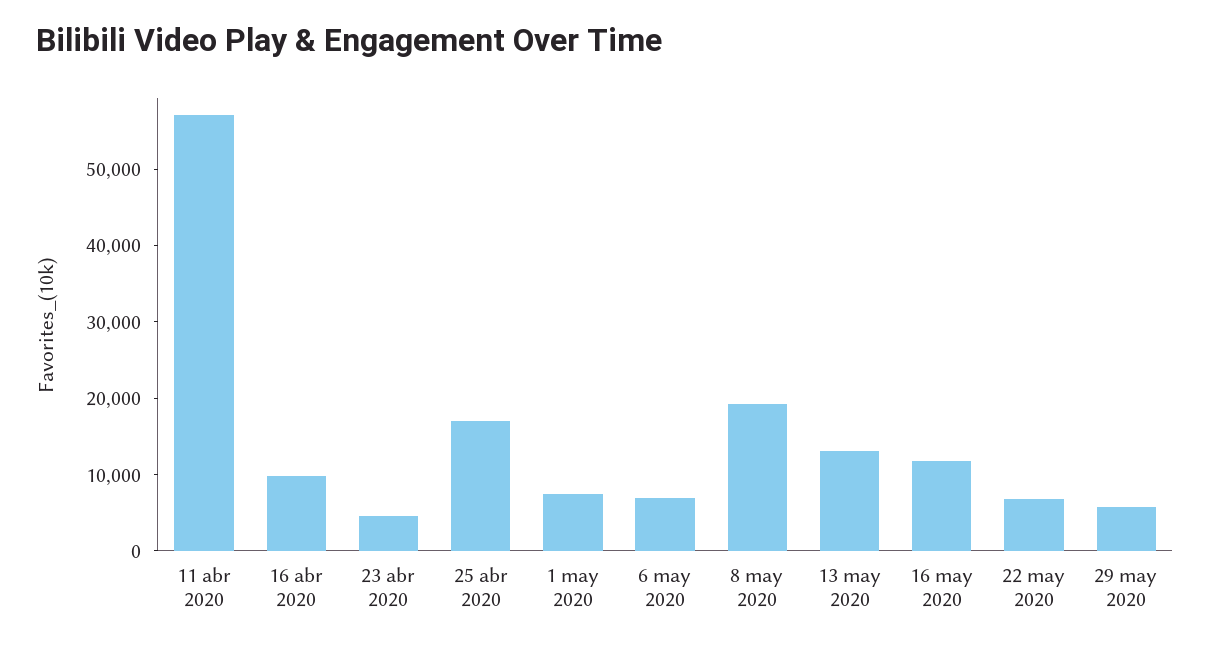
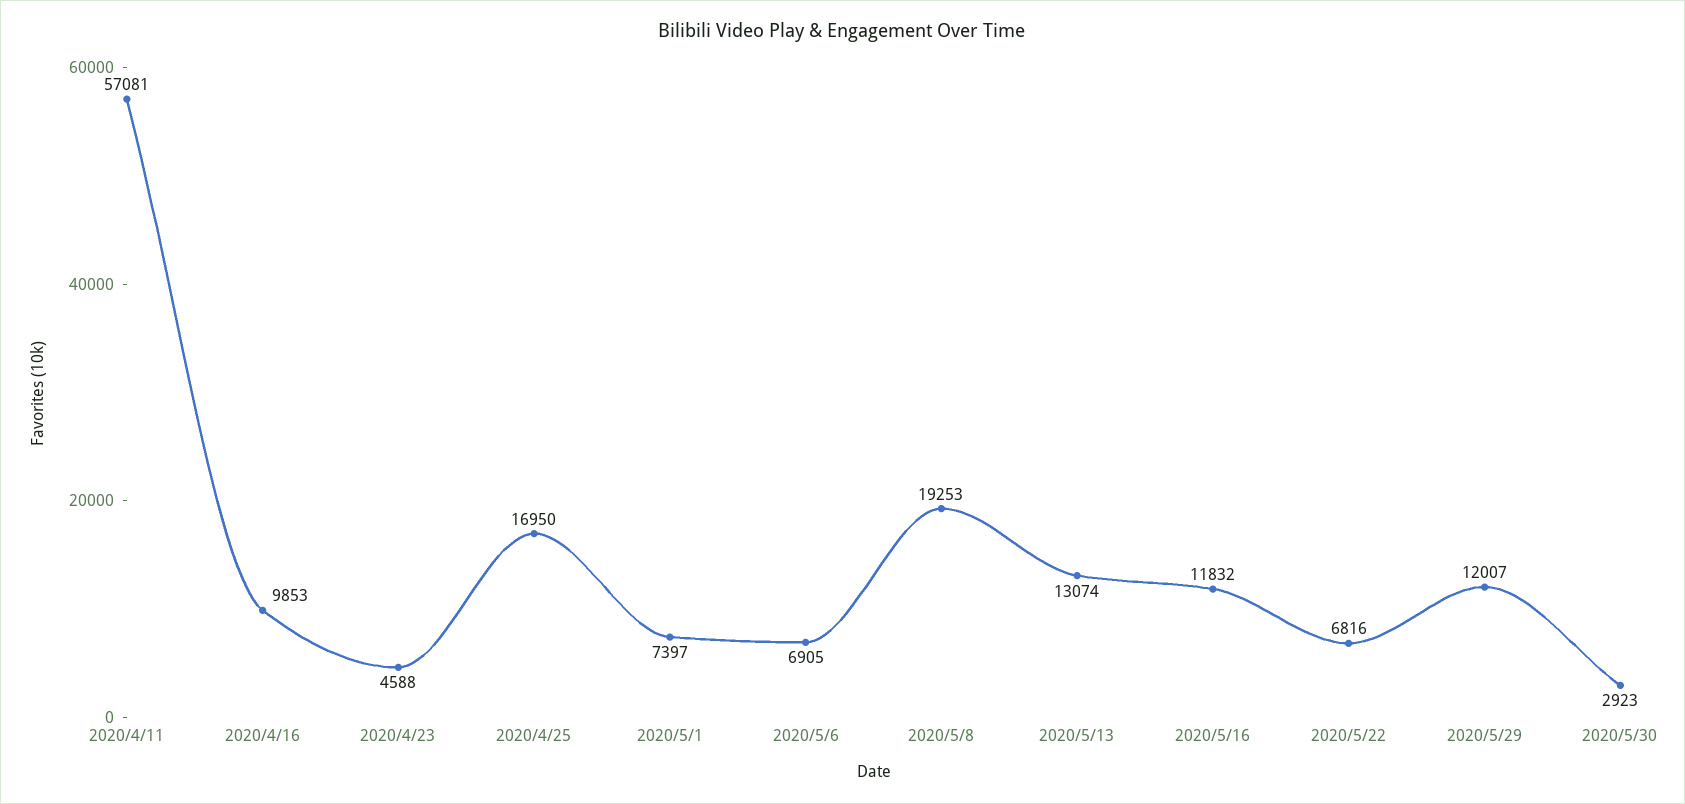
29 may 2020: 6000 -> 12007
2020/5/30: none -> 2923

